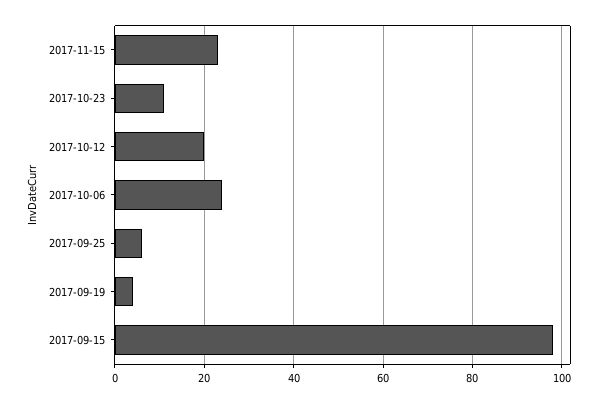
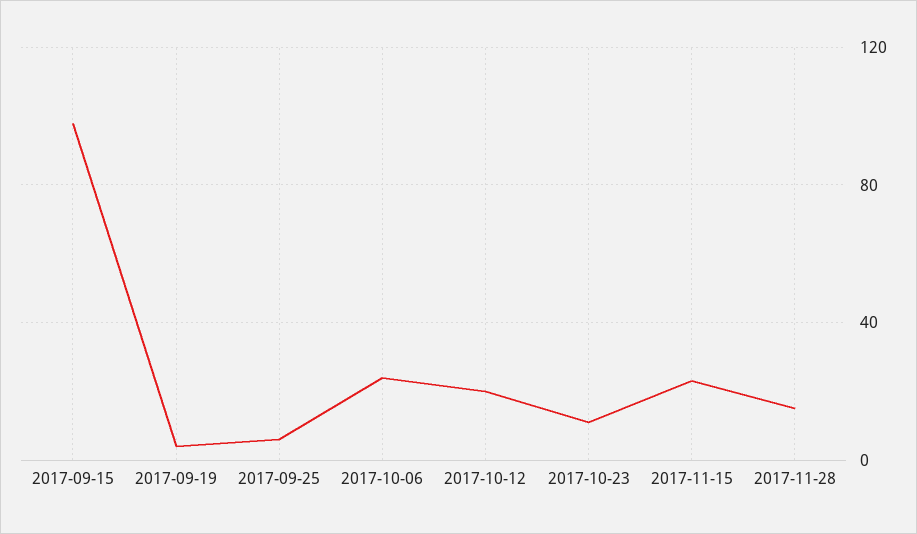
2017-11-28: none -> 15

